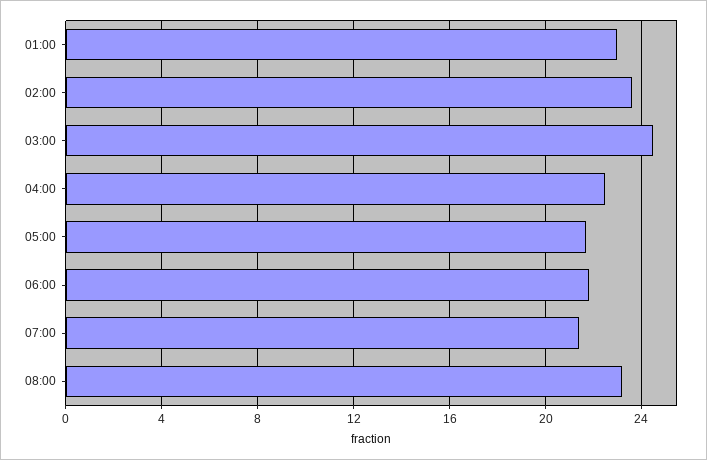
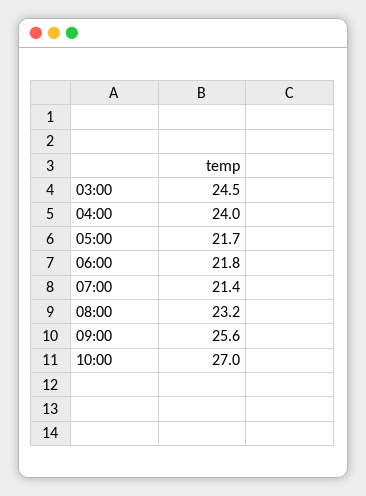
01:00: 23 -> none
02:00: 23.5 -> none
04:00: 22.5 -> 24
09:00: none -> 25.6
10:00: none -> 27

